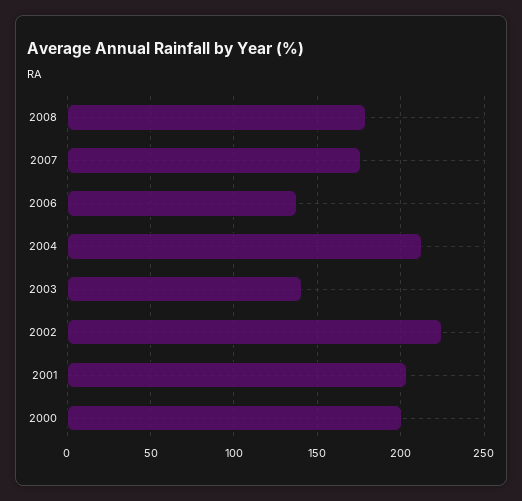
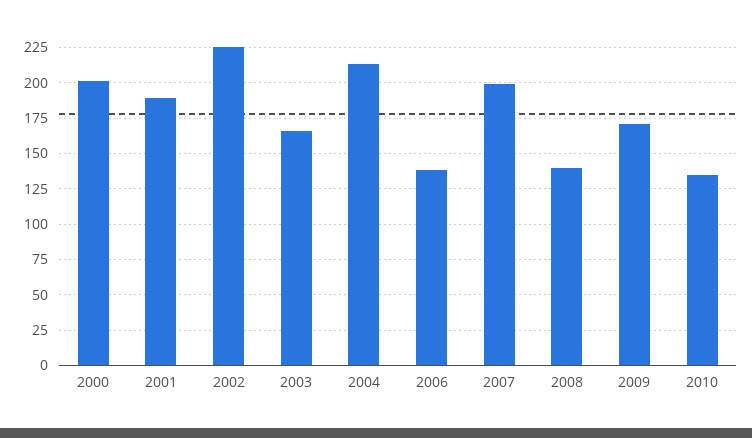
2008: 180 -> 140
2007: 175 -> 200
2003: 140 -> 165
2001: 205 -> 190
2009: none -> 170
2010: none -> 135

